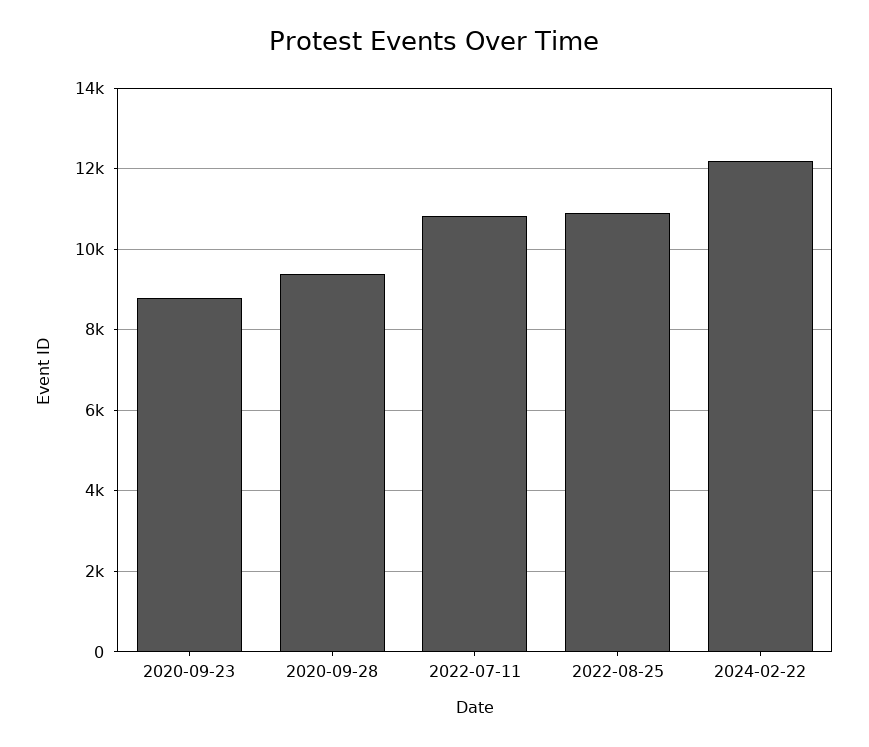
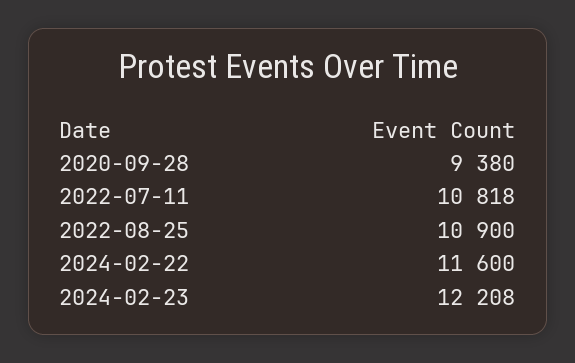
2020-09-23: 8800 -> none
2024-02-22: 12200 -> 11600
2024-02-23: none -> 12208

